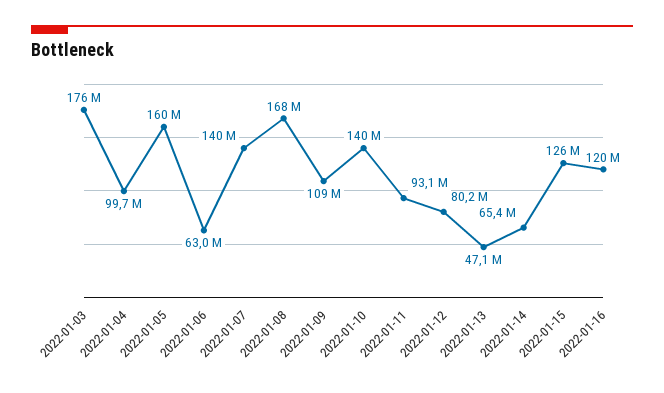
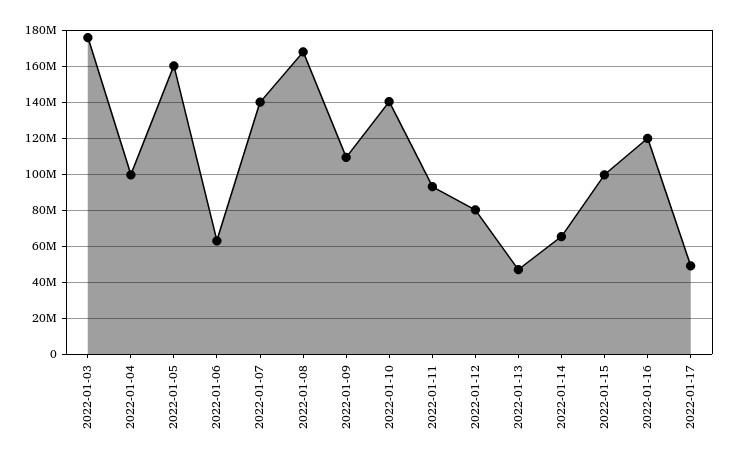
2022-01-15: 126000000 -> 100000000
2022-01-17: none -> 50000000

